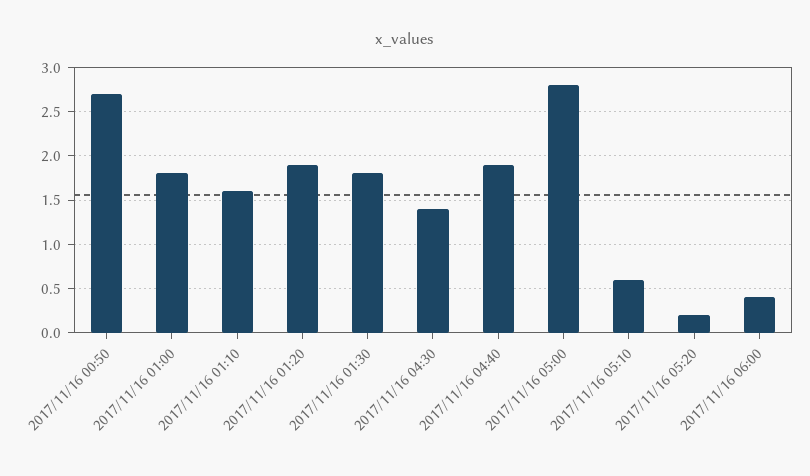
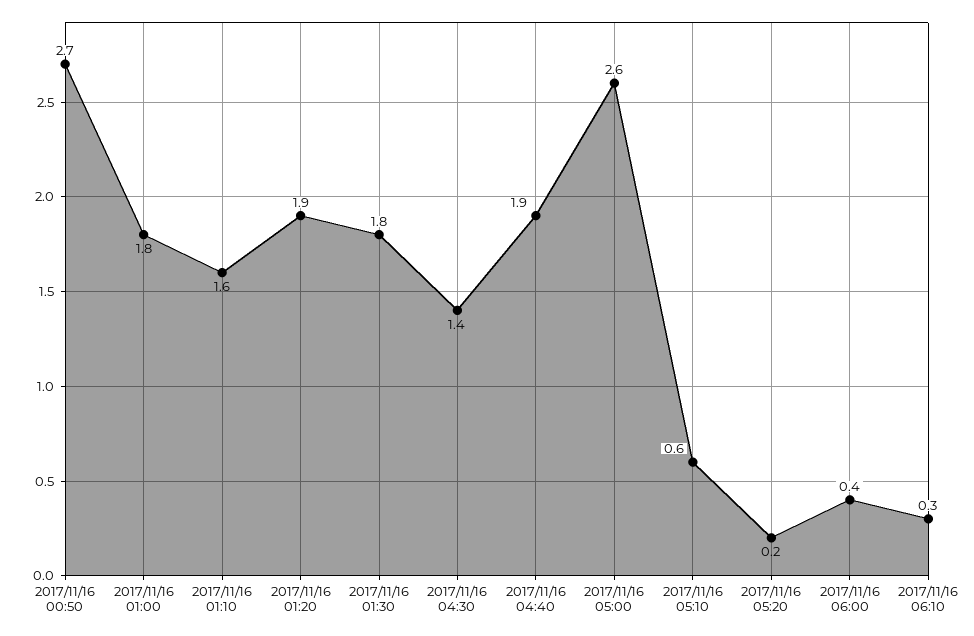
2017/11/16 05:00: 2.8 -> 2.6
2017/11/16 06:10: none -> 0.3

